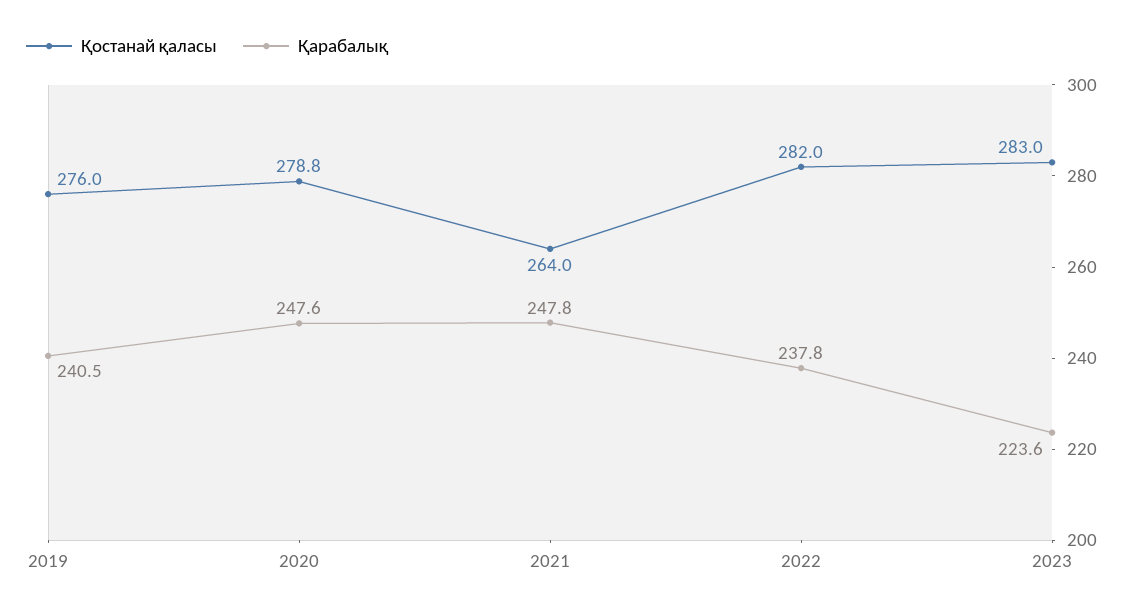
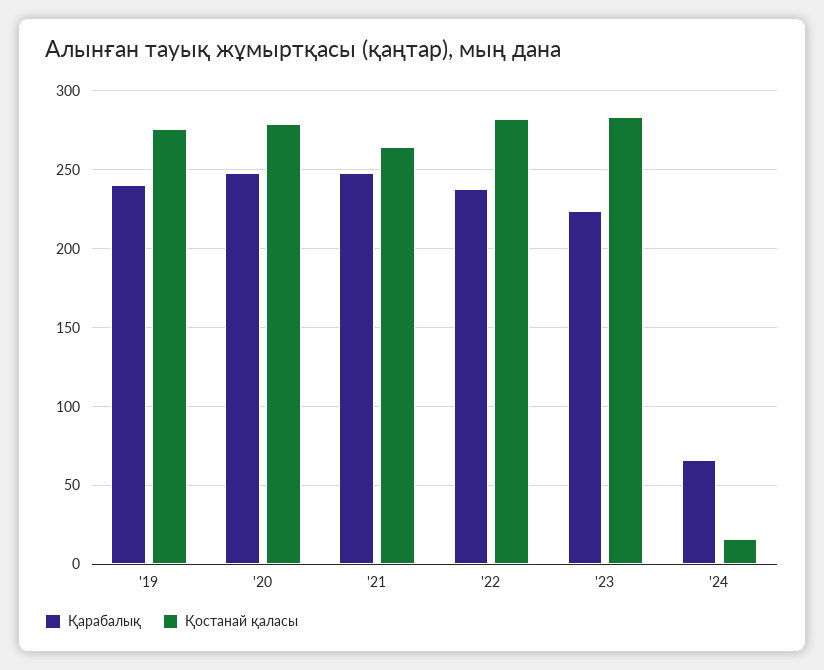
Қарабалық, '24: none -> 65
Қостанай қаласы, '24: none -> 15

